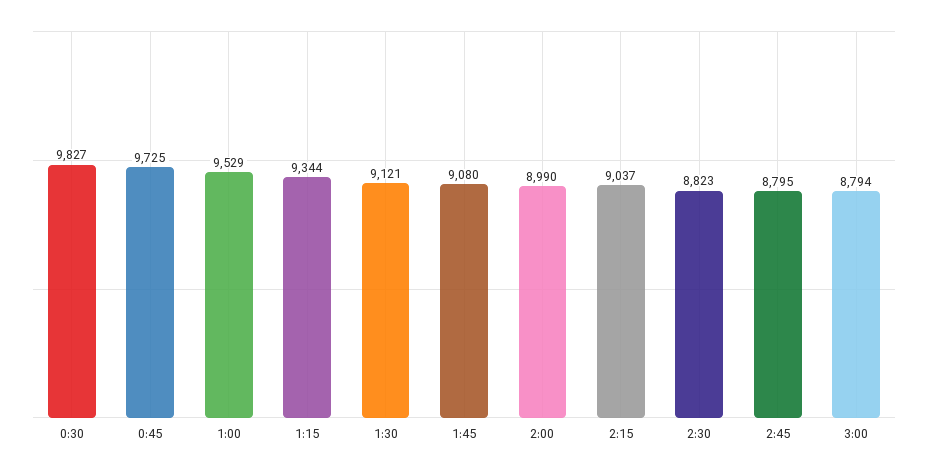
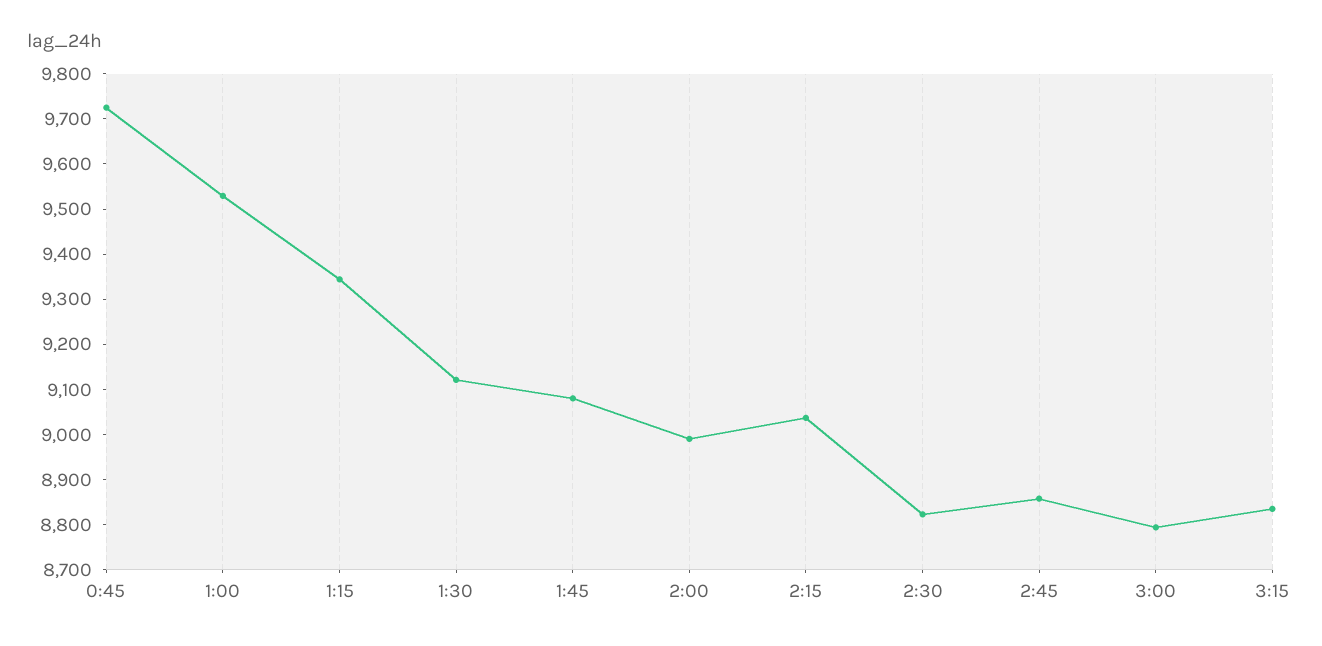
0:30: 9827 -> none
2:45: 8795 -> 8860
3:15: none -> 8840

